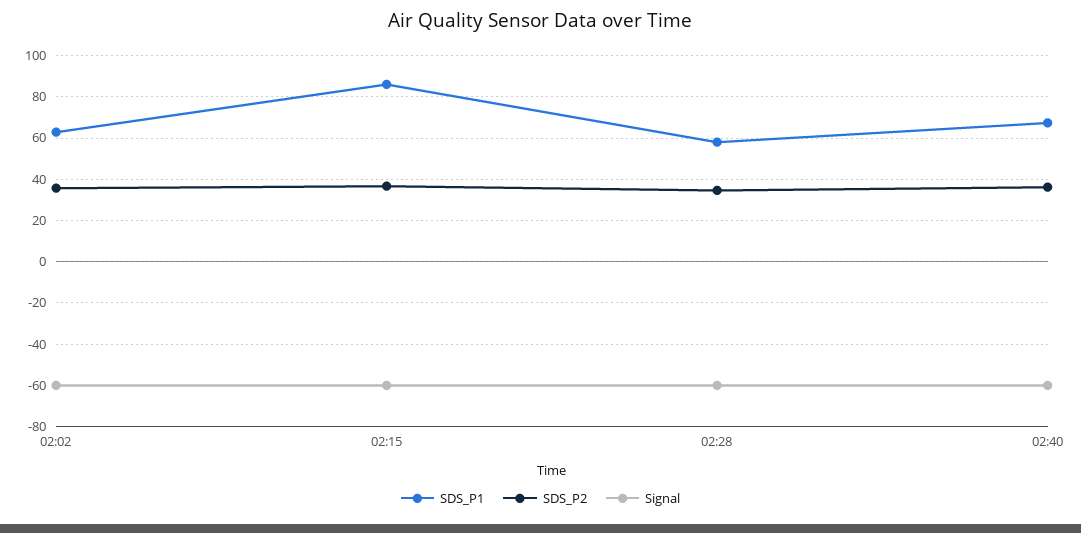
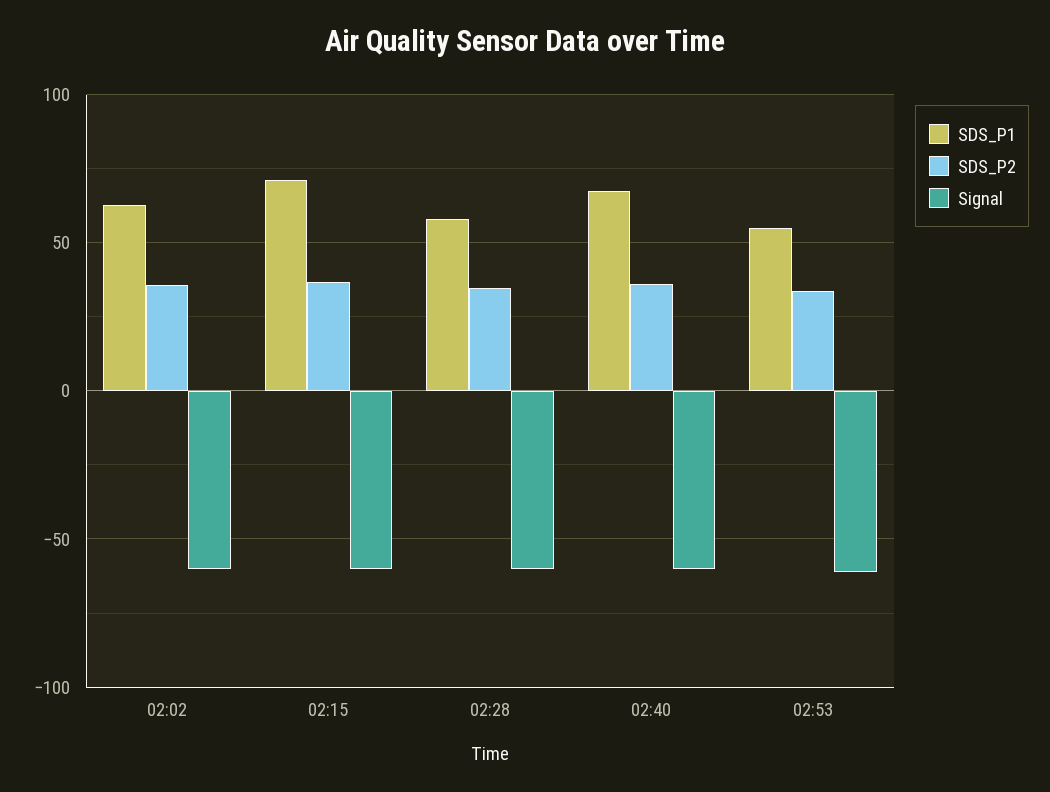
SDS_P1, 02:15: 85 -> 70
SDS_P1, 02:53: none -> 55
SDS_P2, 02:53: none -> 35
Signal, 02:53: none -> -60

